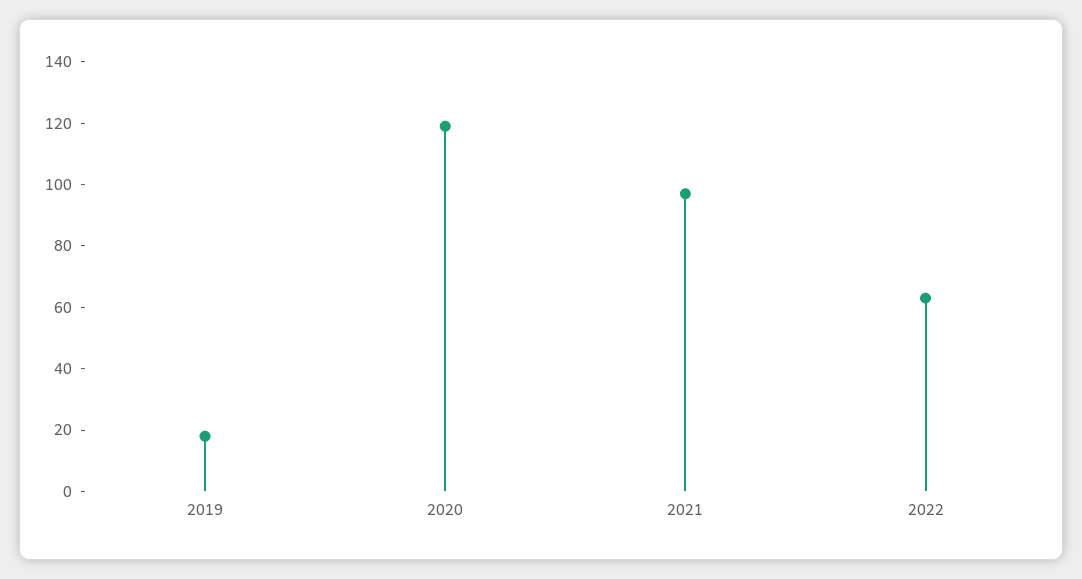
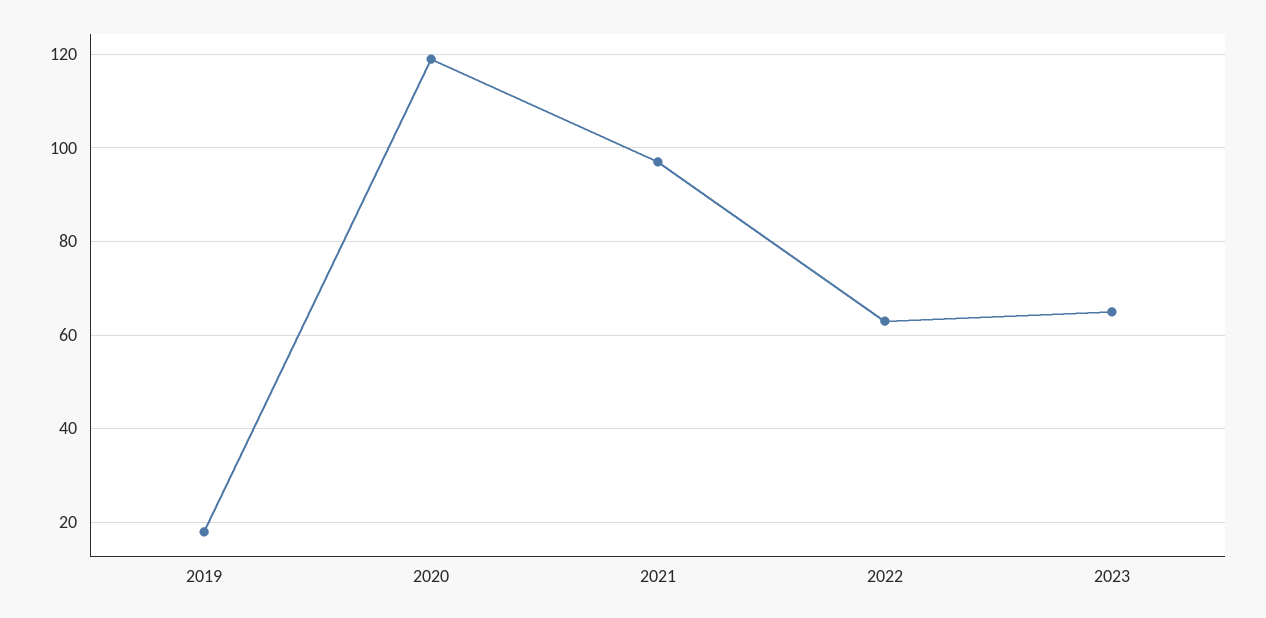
2023: none -> 65

